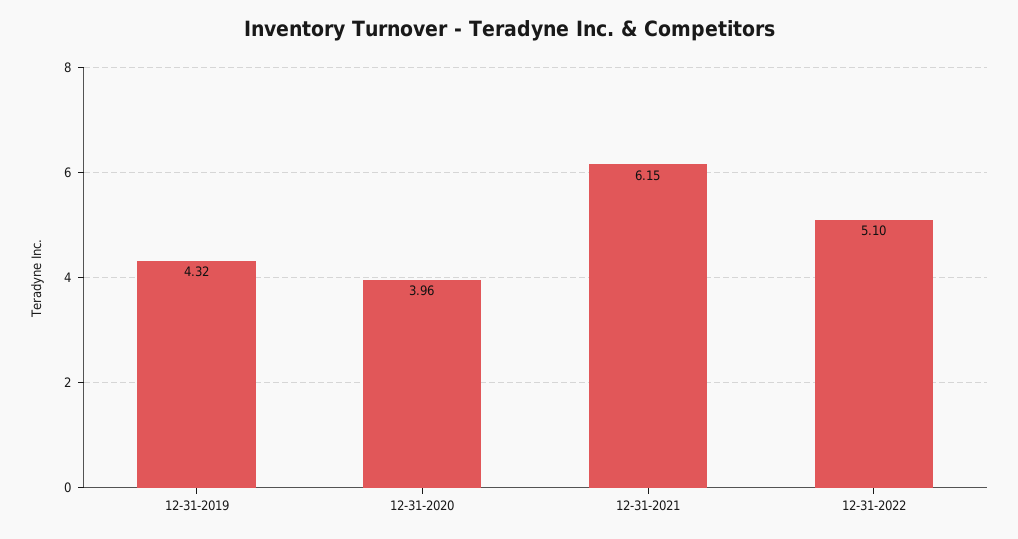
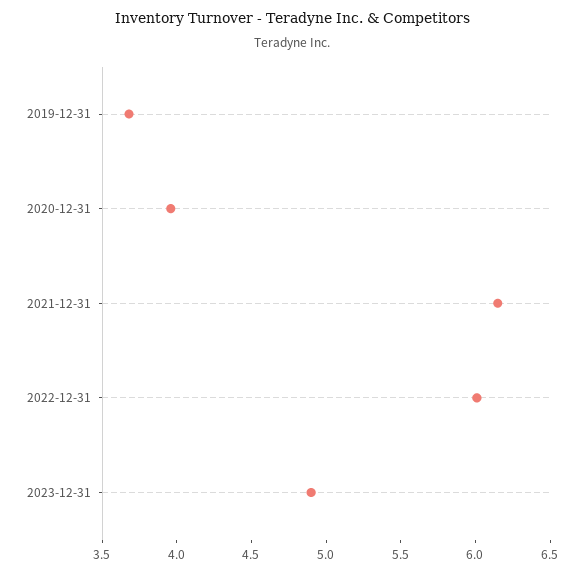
12-31-2019: 4.32 -> 3.7
12-31-2022: 5.1 -> 6
2023-12-31: none -> 4.9

